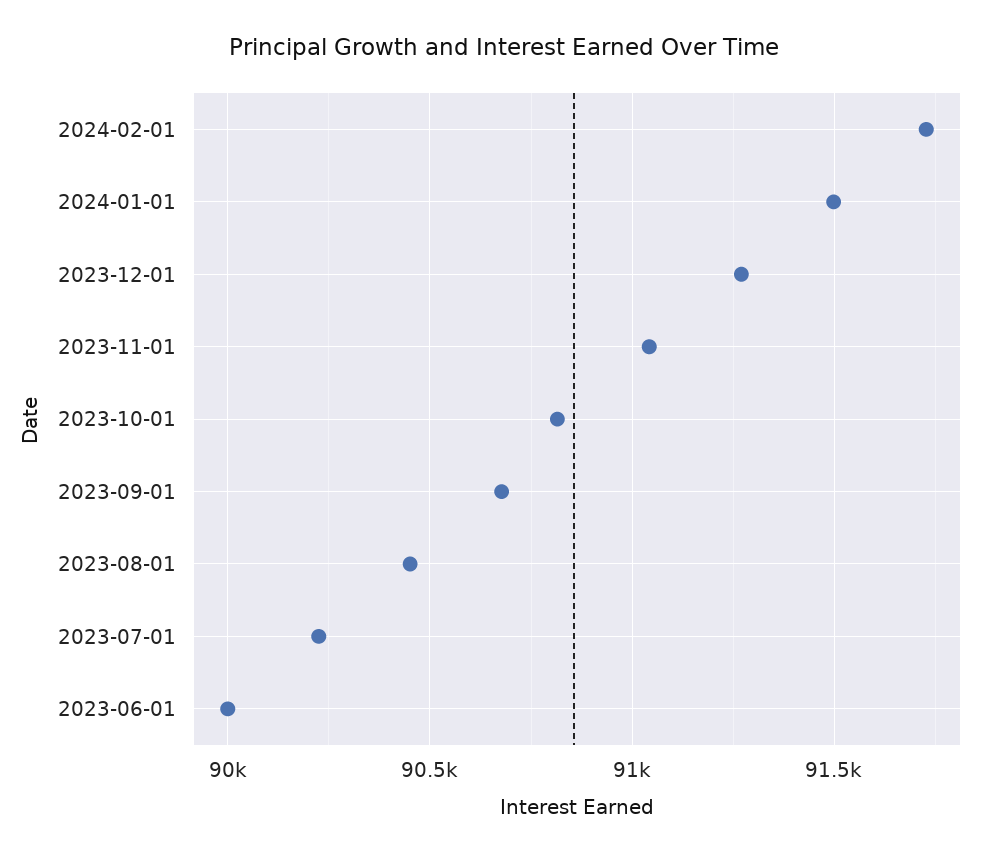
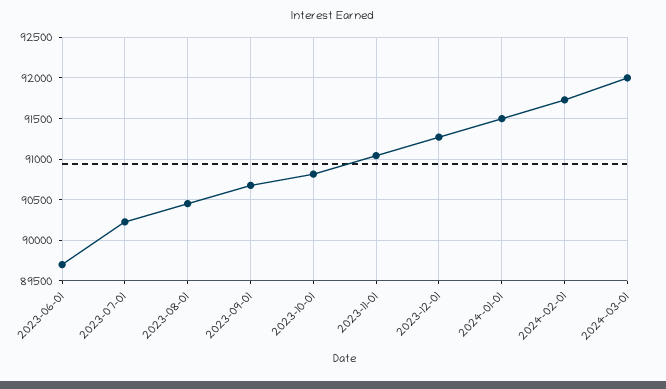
2023-06-01: 90000 -> 89700
2024-03-01: none -> 92000

